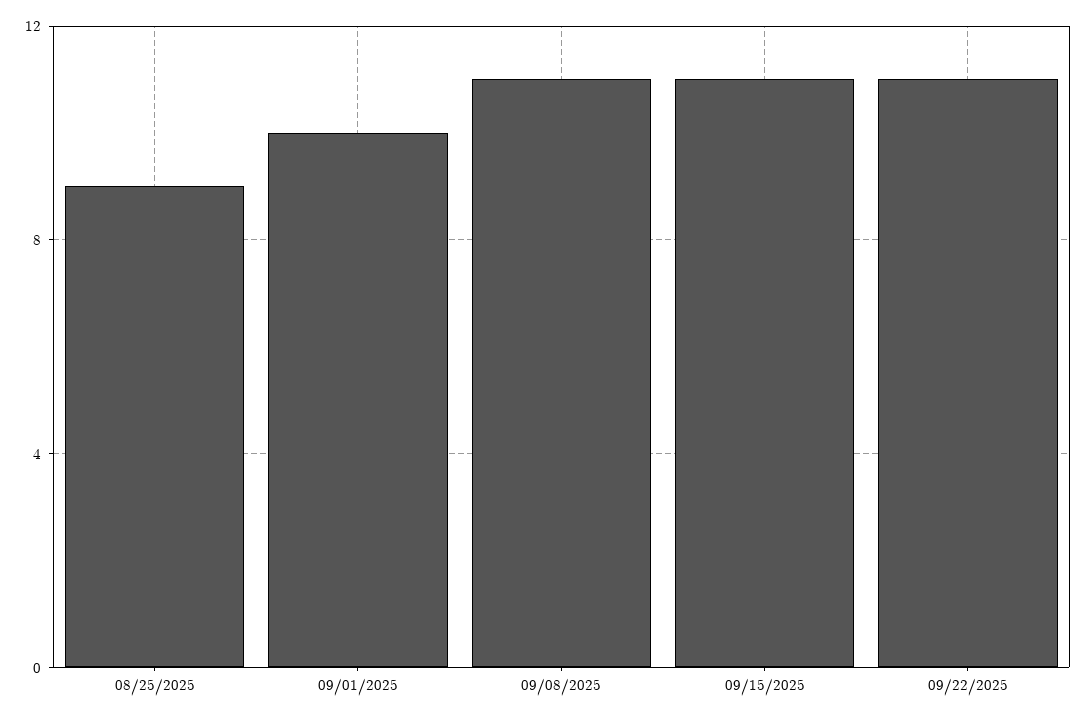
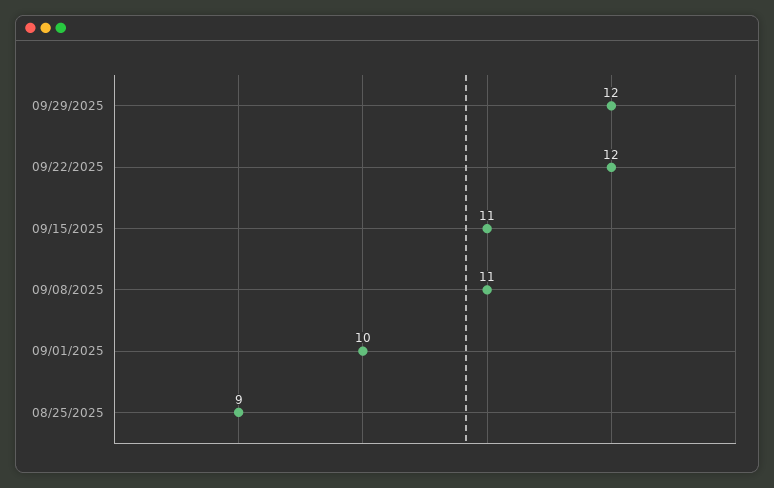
09/22/2025: 11 -> 12
09/29/2025: none -> 12

